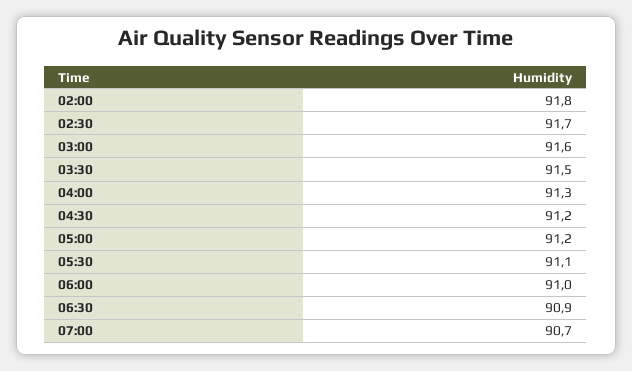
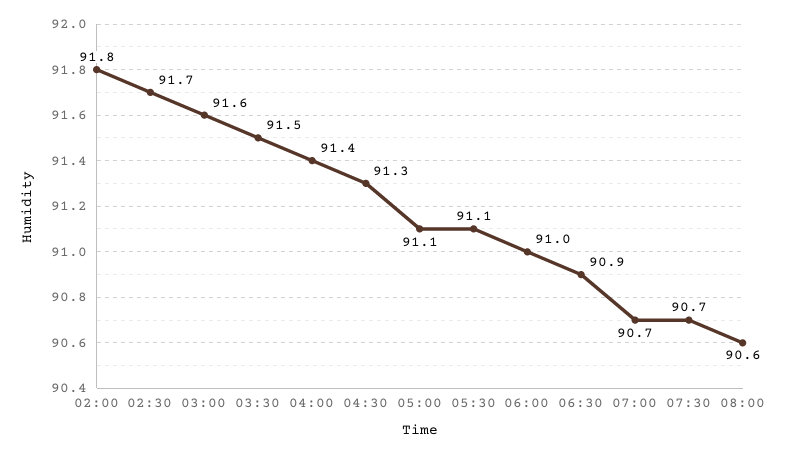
04:00: 91.3 -> 91.4
04:30: 91.2 -> 91.3
05:00: 91.2 -> 91.1
07:30: none -> 90.7
08:00: none -> 90.6

